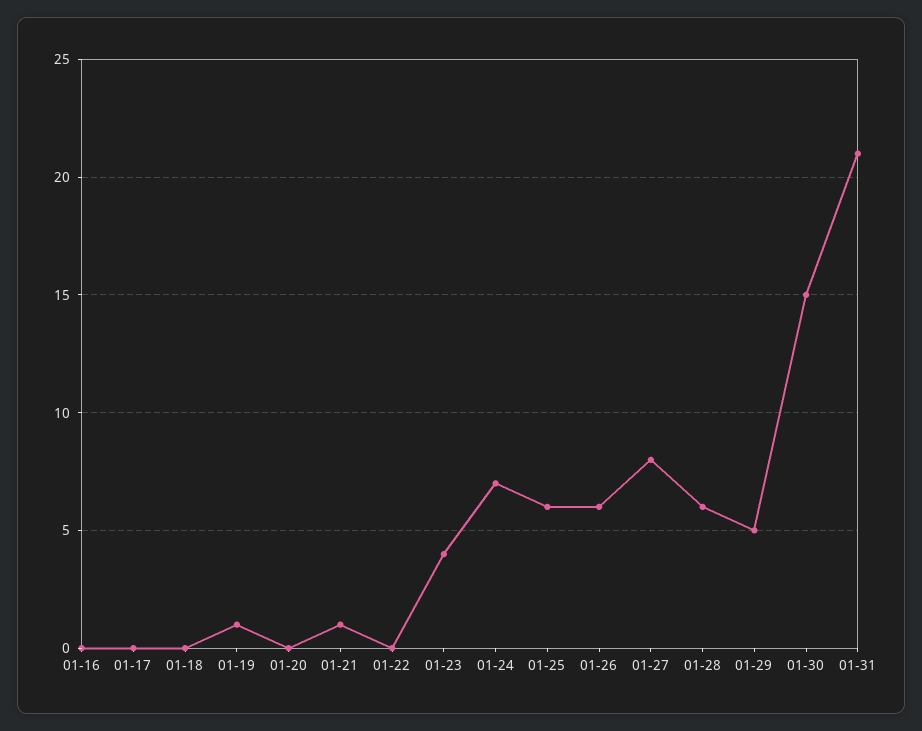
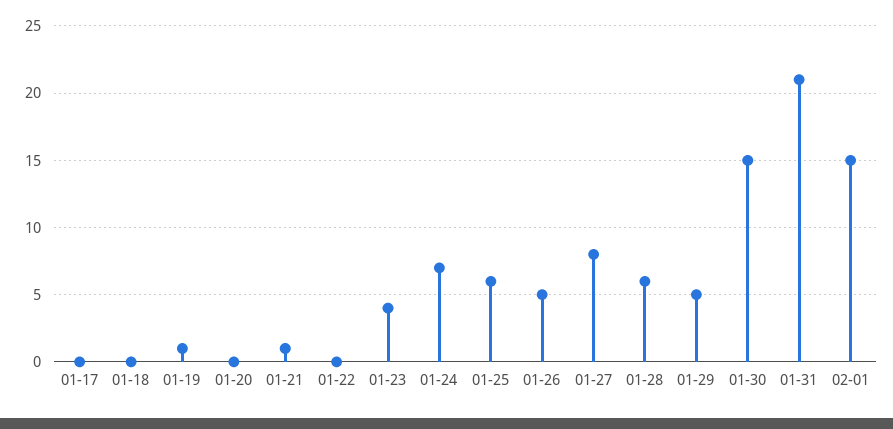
01-16: 0 -> none
01-26: 6 -> 5
02-01: none -> 15

